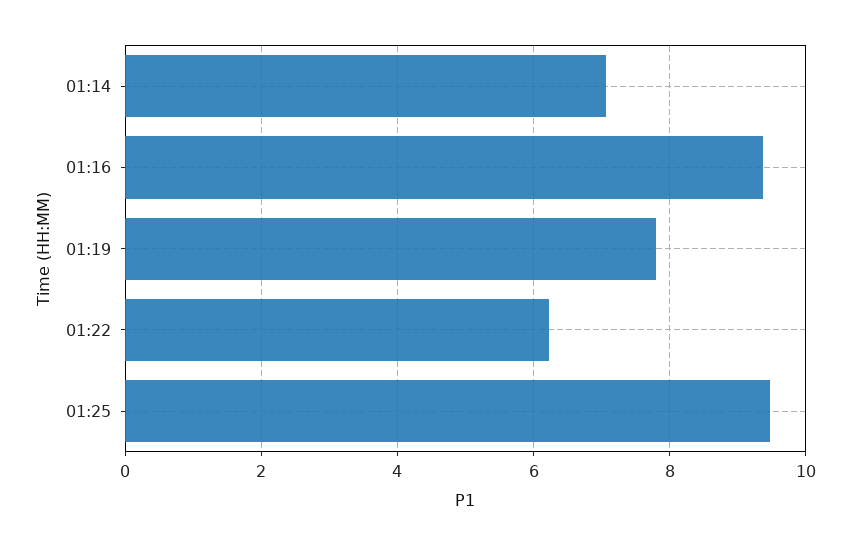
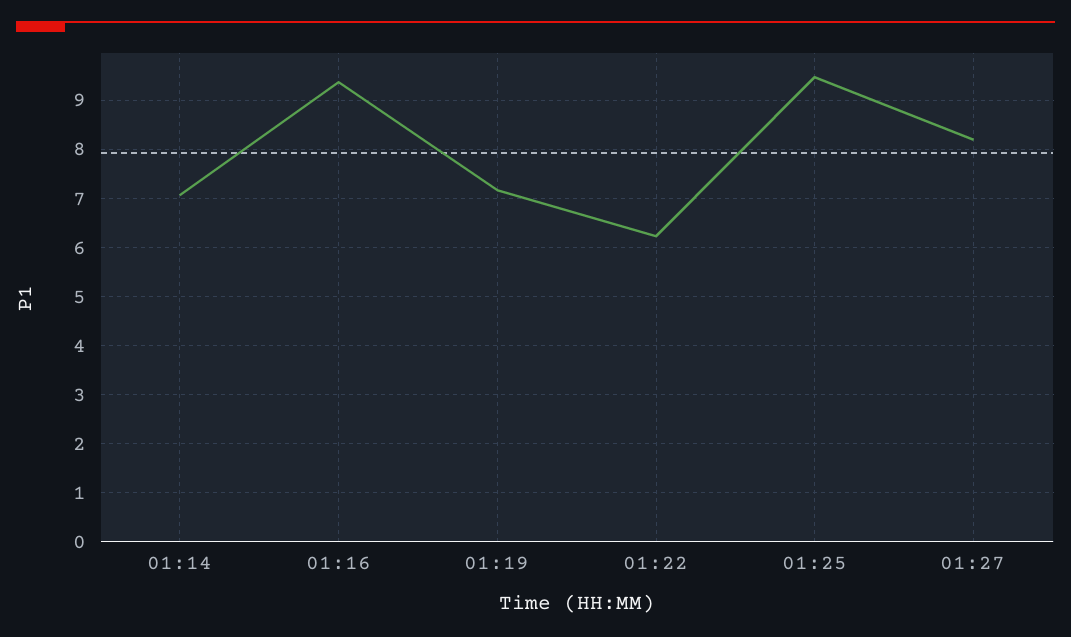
01:19: 7.8 -> 7.2
01:27: none -> 8.2

